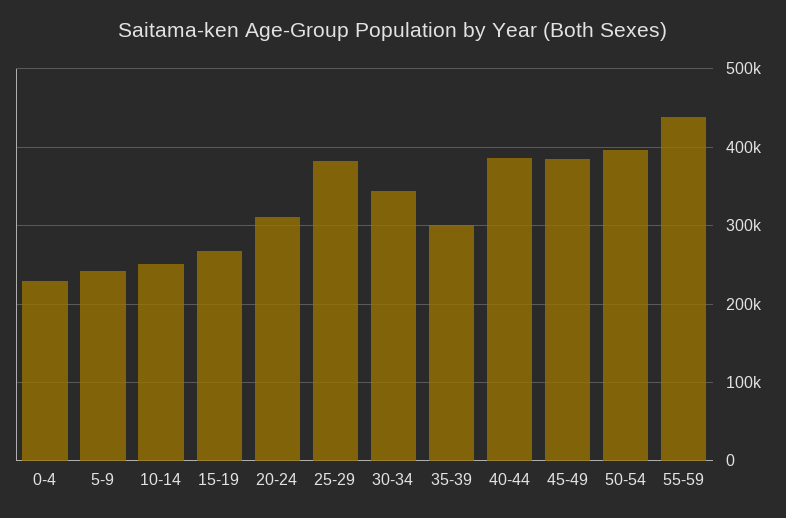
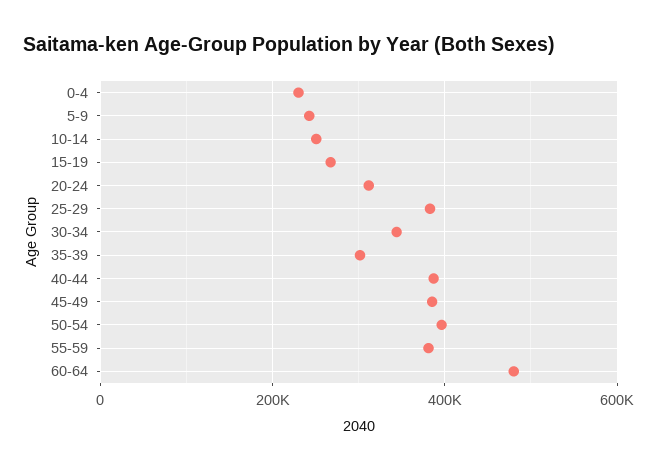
55-59: 440000 -> 380000
60-64: none -> 480000

